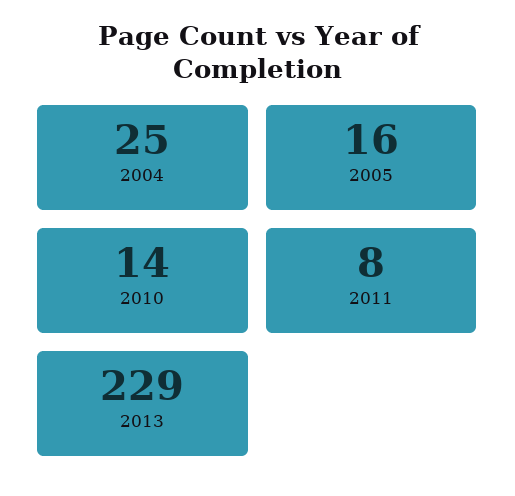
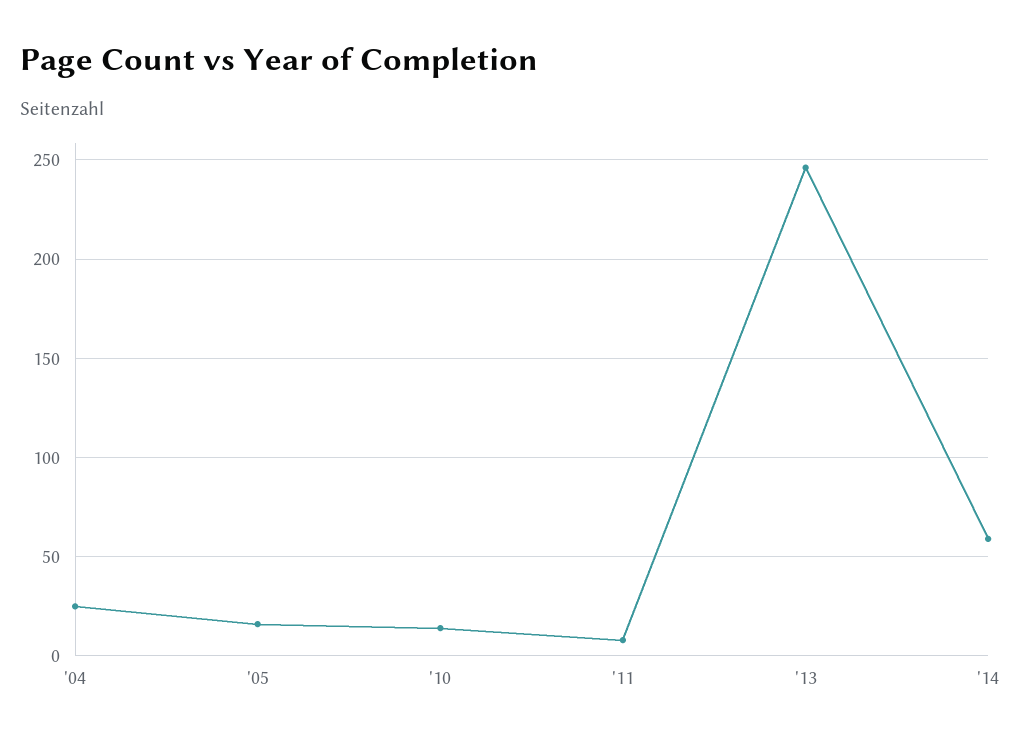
2013: 229 -> 245
'14: none -> 60

